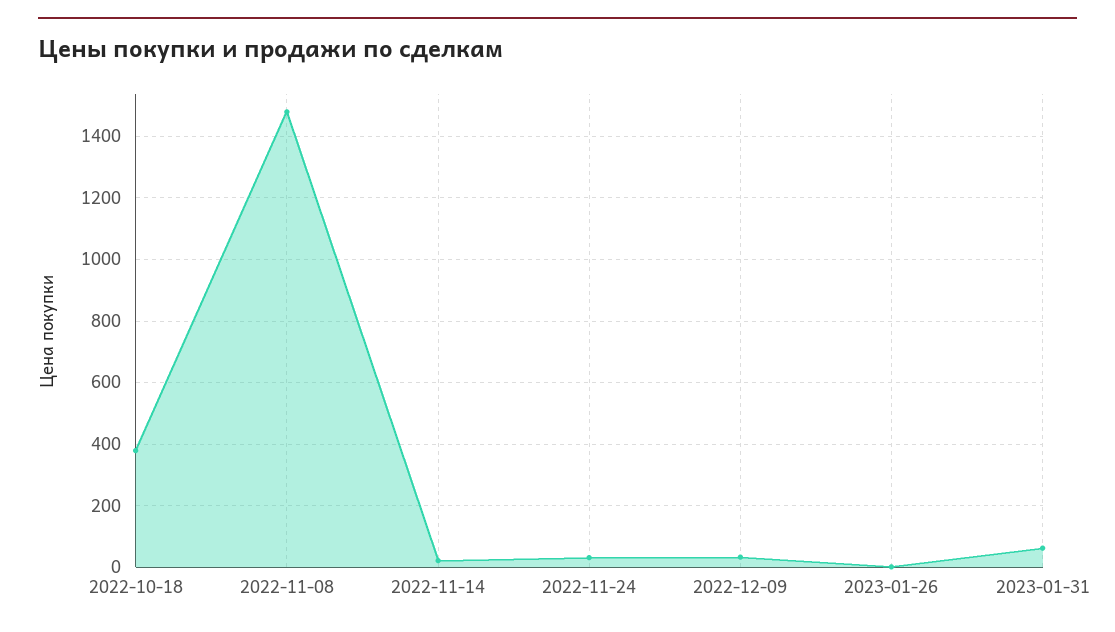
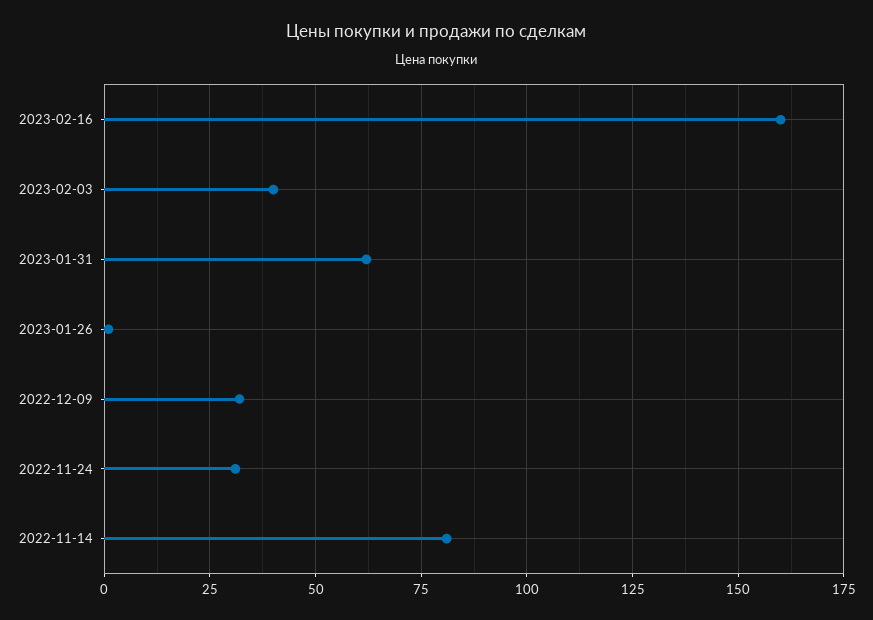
2022-10-18: 380 -> none
2022-11-08: 1480 -> none
2022-11-14: 20 -> 80
2023-02-16: none -> 160
2023-02-03: none -> 40

